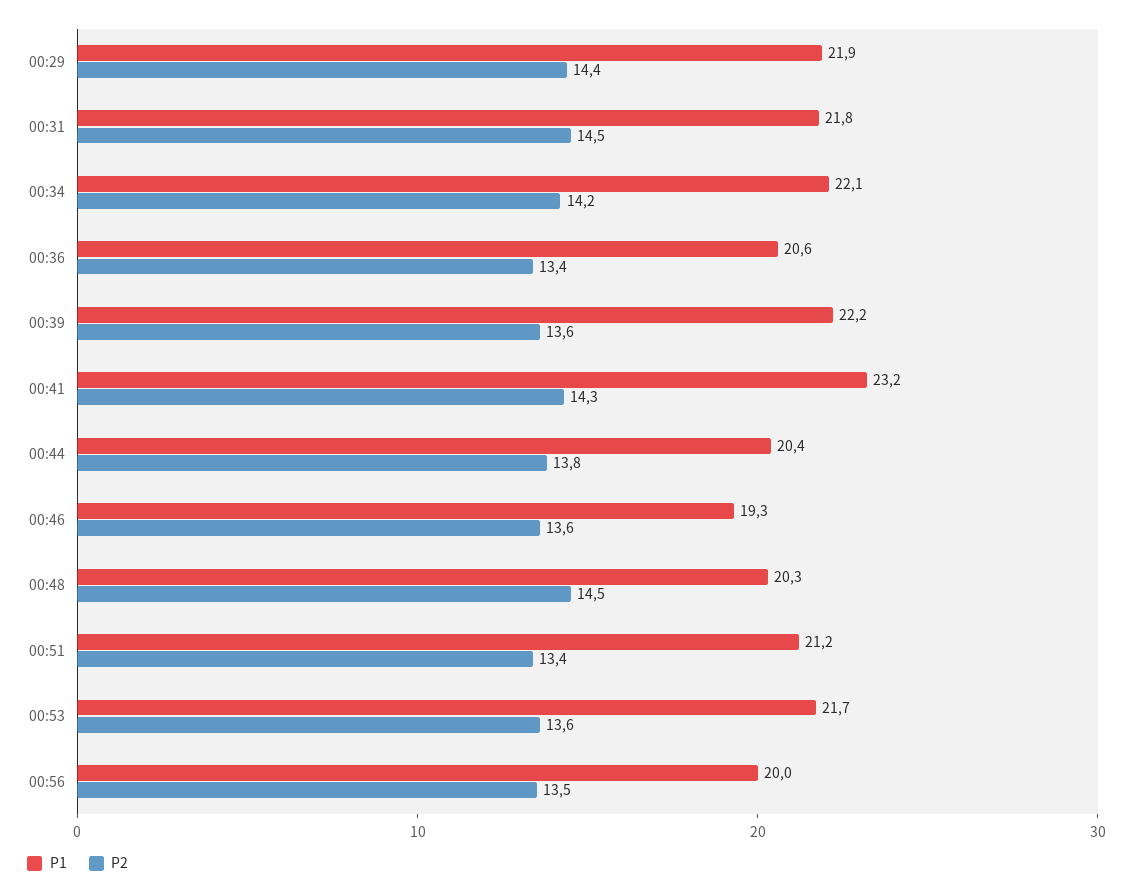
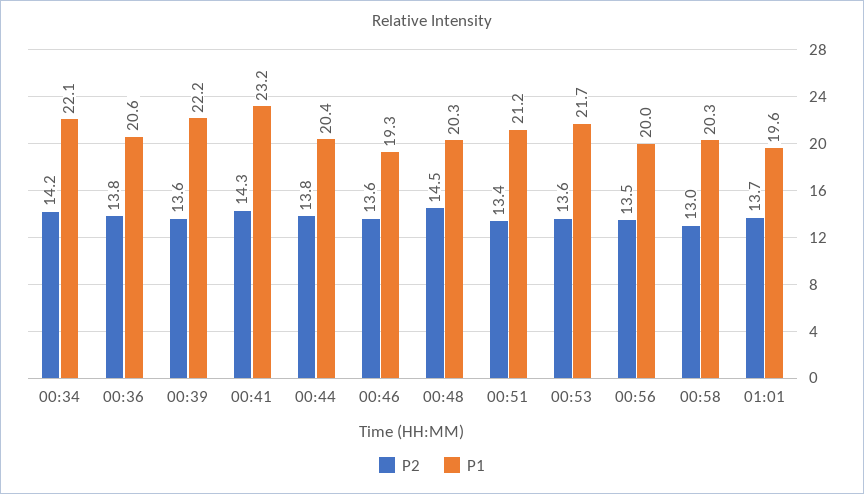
P1, 00:29: 21.9 -> none
P2, 00:29: 14.4 -> none
P1, 00:31: 21.8 -> none
P2, 00:31: 14.5 -> none
P2, 00:36: 13.4 -> 13.8
P2, 00:58: none -> 13
P1, 00:58: none -> 20.3
P2, 01:01: none -> 13.7
P1, 01:01: none -> 19.6

